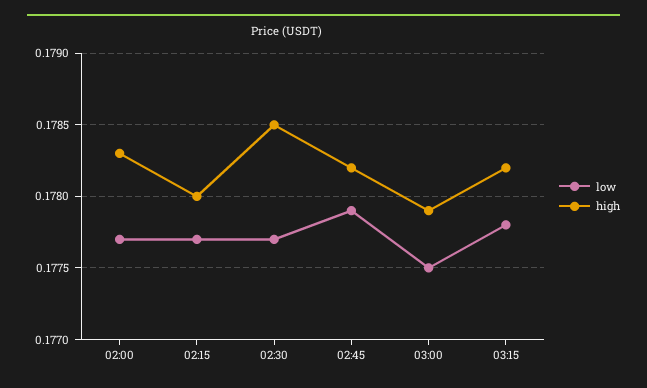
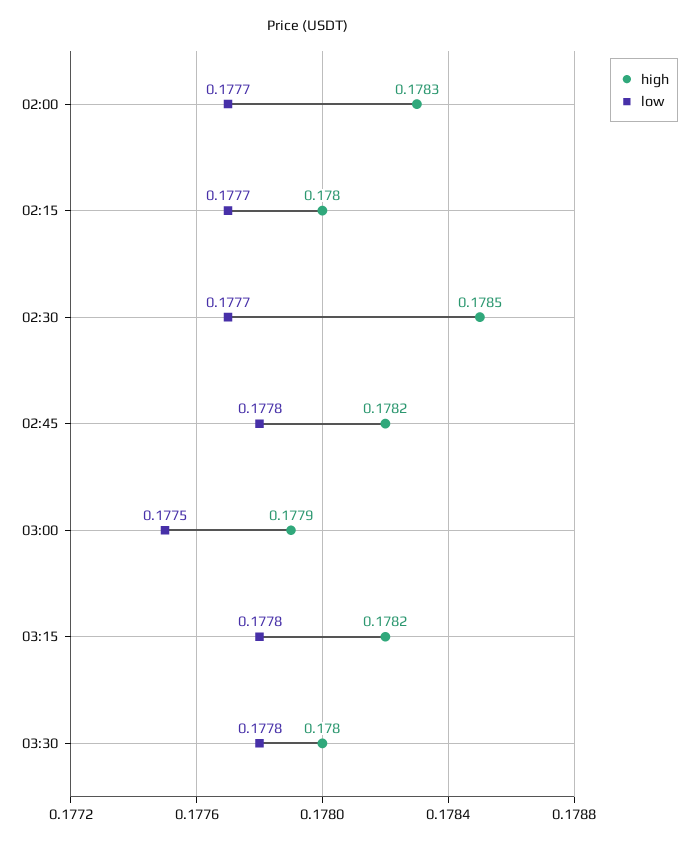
low, 02:45: 0.1779 -> 0.1778
high, 03:30: none -> 0.178
low, 03:30: none -> 0.1778

